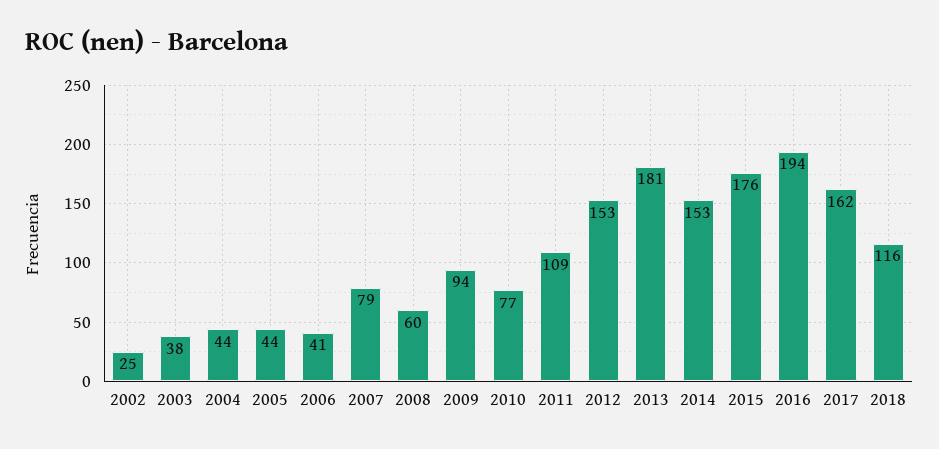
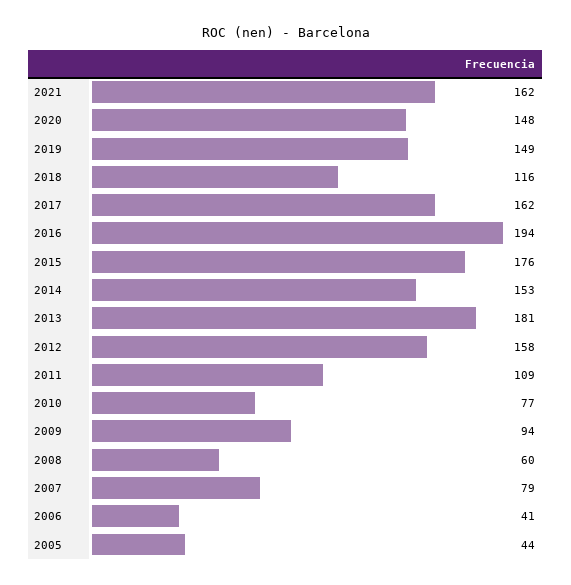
2002: 25 -> none
2003: 38 -> none
2004: 44 -> none
2012: 153 -> 158
2021: none -> 162
2020: none -> 148
2019: none -> 149

